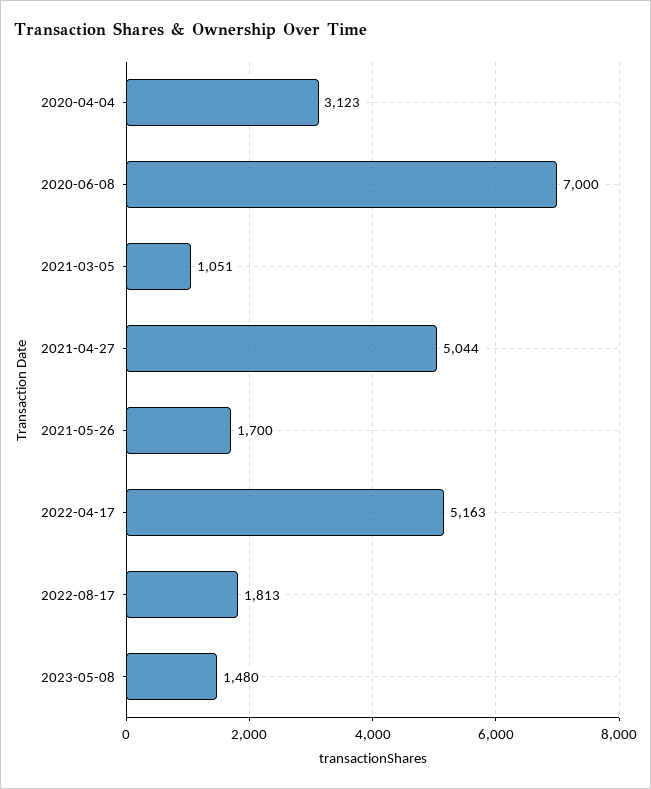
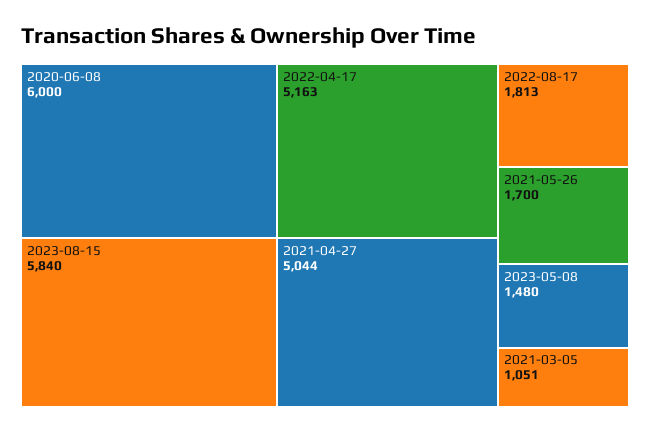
2020-04-04: 3123 -> none
2020-06-08: 7000 -> 6000
2023-08-15: none -> 5840

